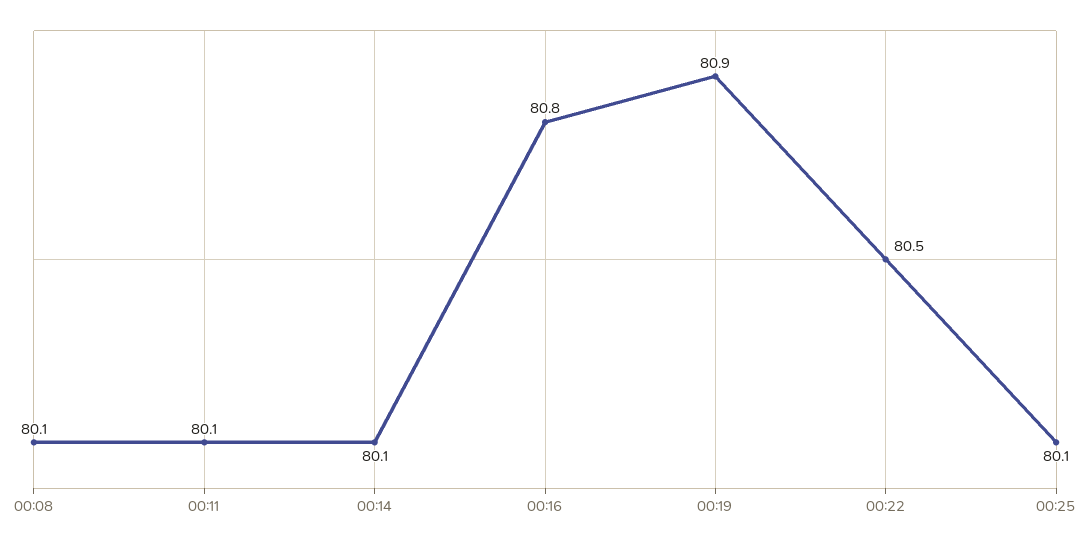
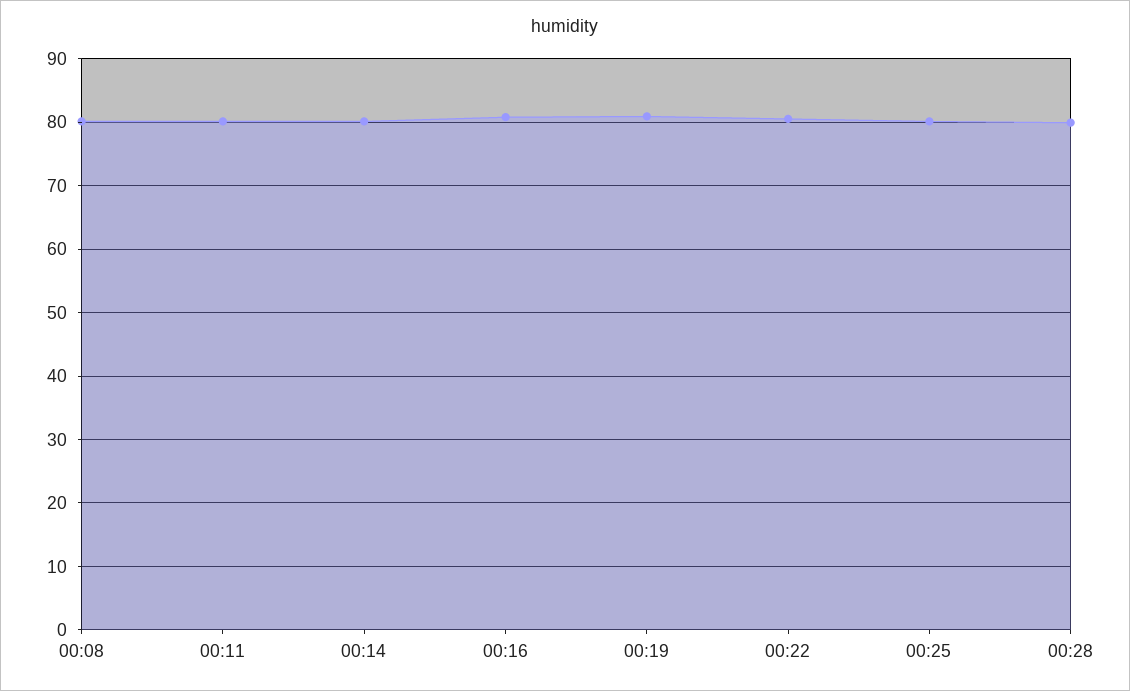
00:28: none -> 80

